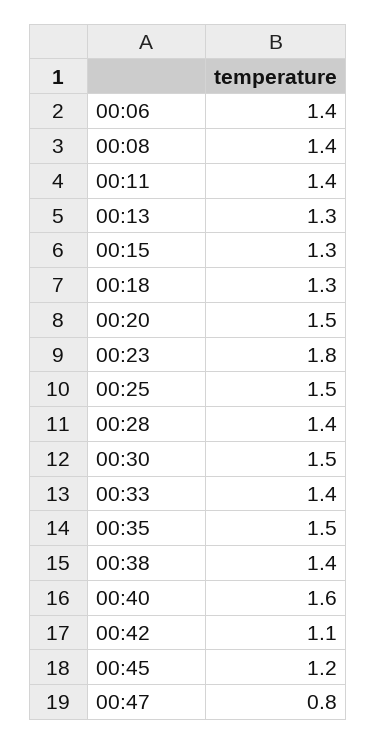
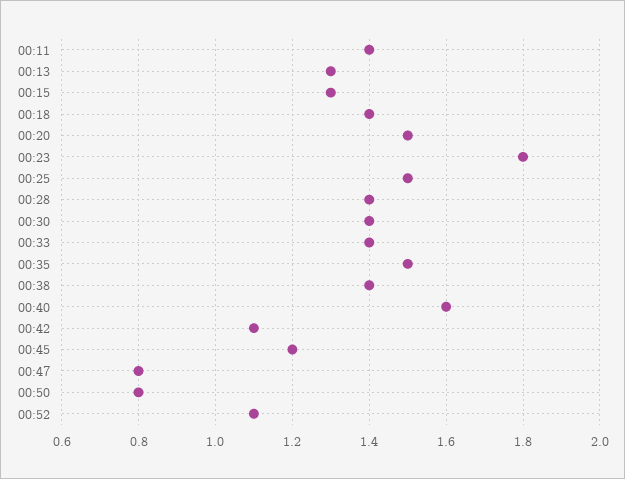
00:06: 1.4 -> none
00:08: 1.4 -> none
00:18: 1.3 -> 1.4
00:30: 1.5 -> 1.4
00:50: none -> 0.8
00:52: none -> 1.1

